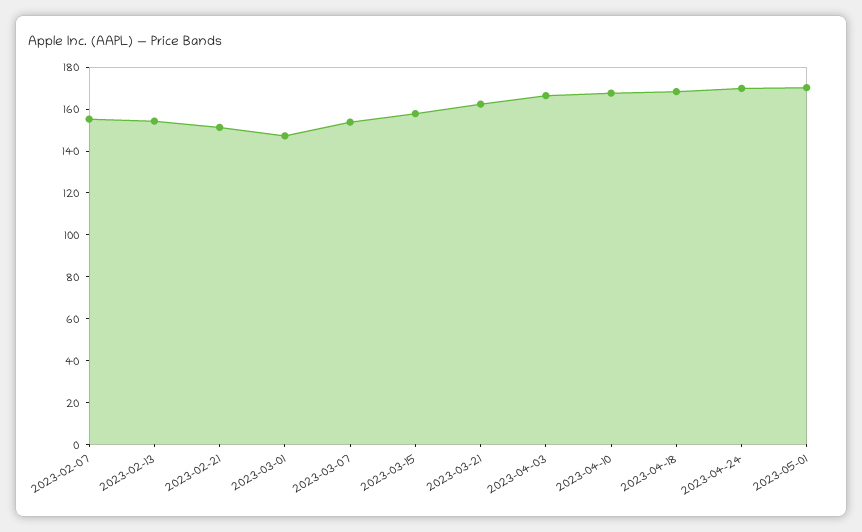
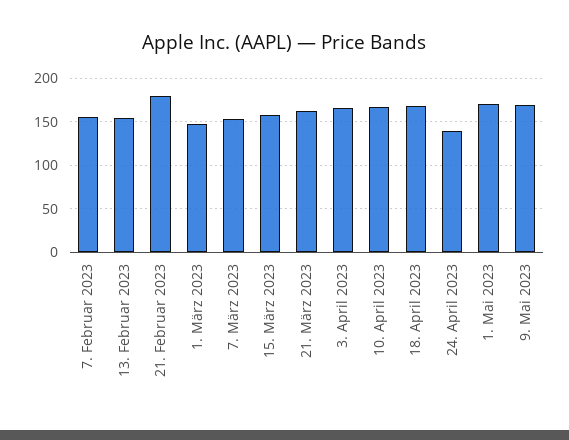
2023-02-21: 150 -> 180
2023-04-24: 170 -> 140
9. Mai 2023: none -> 170

